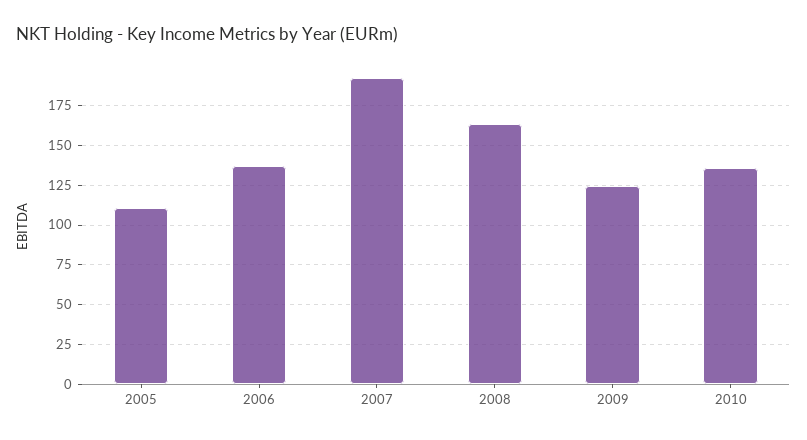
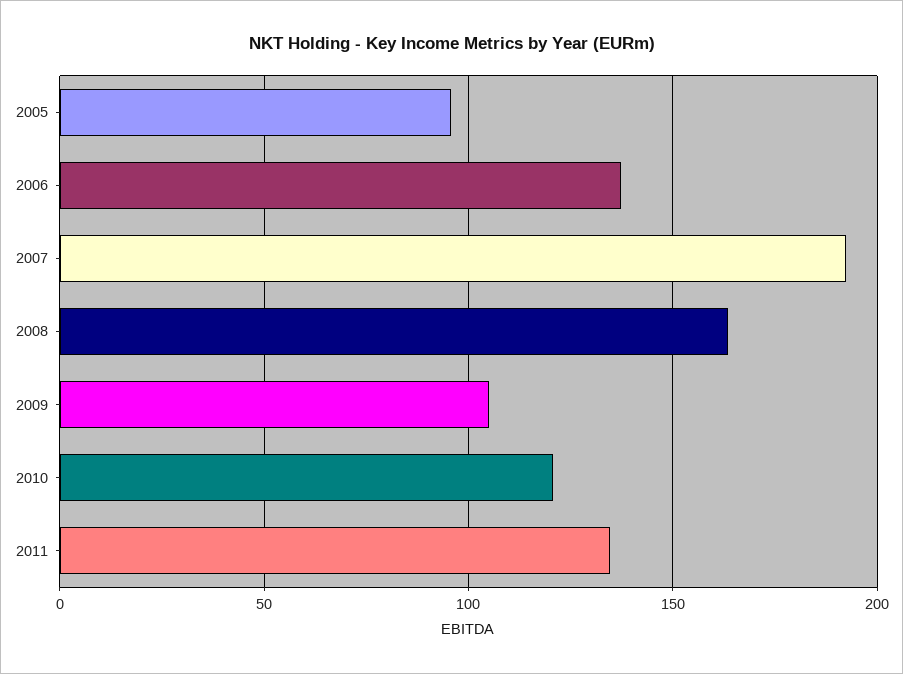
2005: 110 -> 95
2009: 125 -> 105
2010: 135 -> 120
2011: none -> 135

